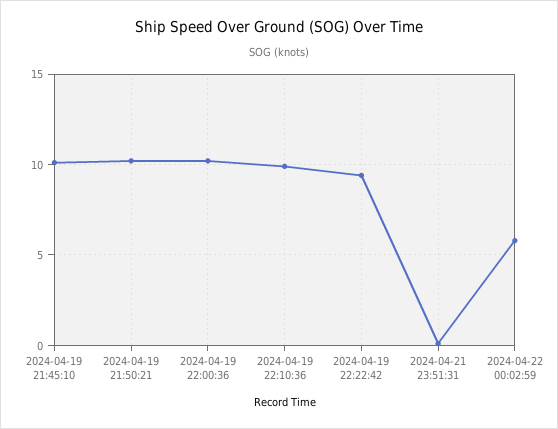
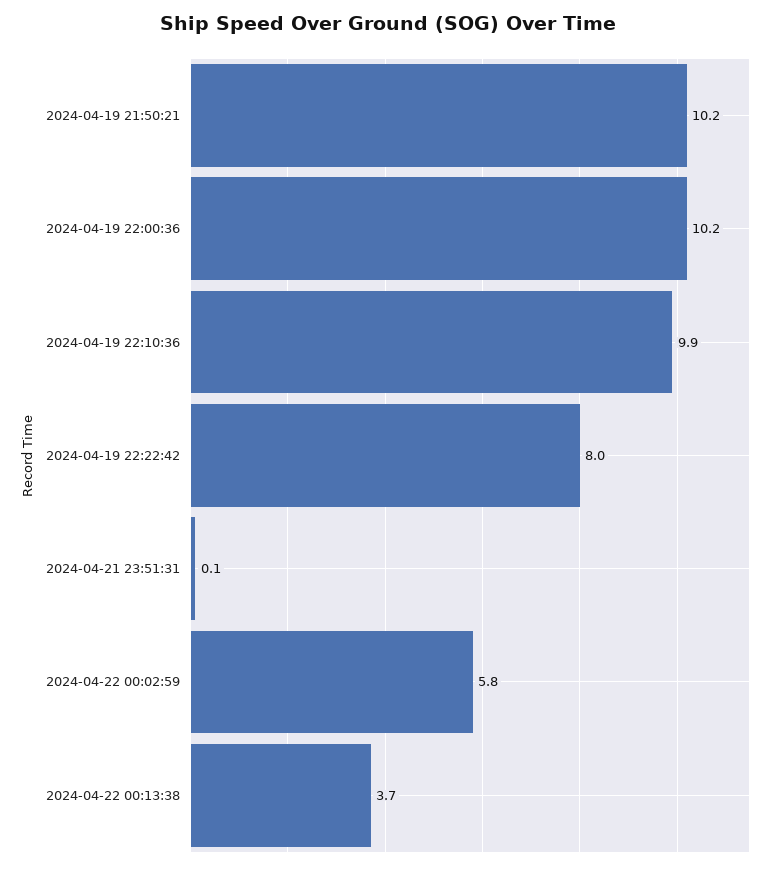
2024-04-19 21:45:10: 10 -> none
2024-04-19 22:22:42: 9.5 -> 8
2024-04-22 00:13:38: none -> 3.7

